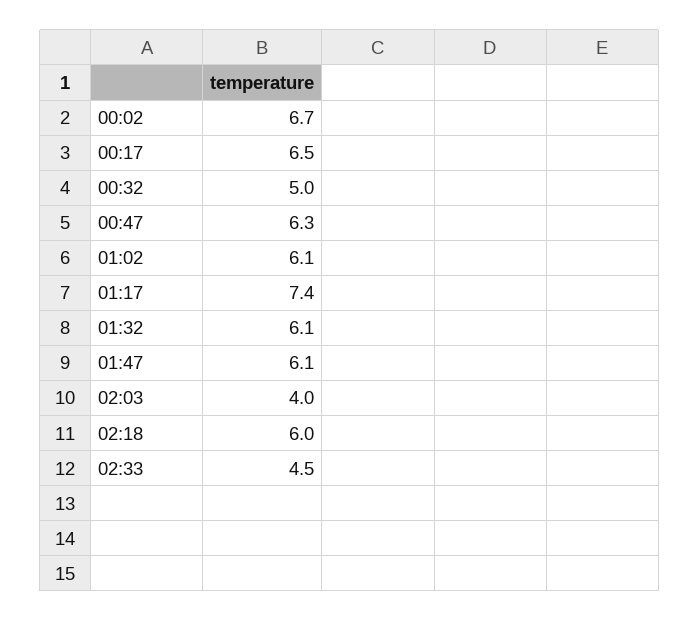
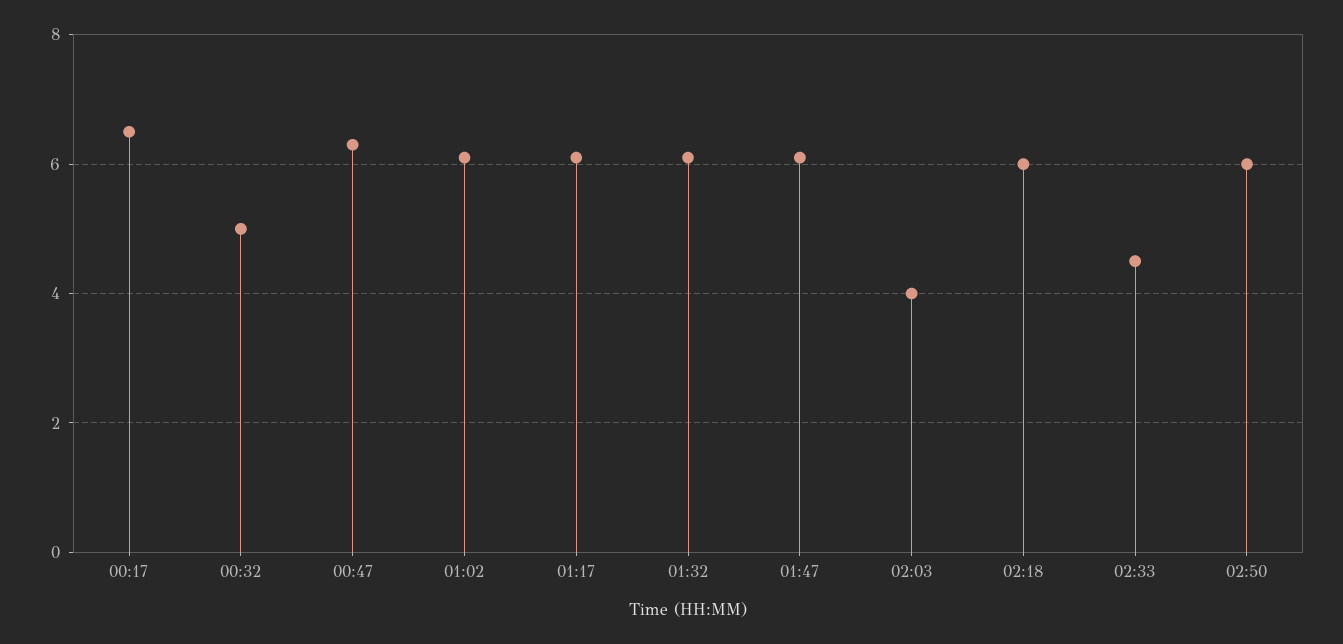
00:02: 6.7 -> none
01:17: 7.4 -> 6
02:50: none -> 6

